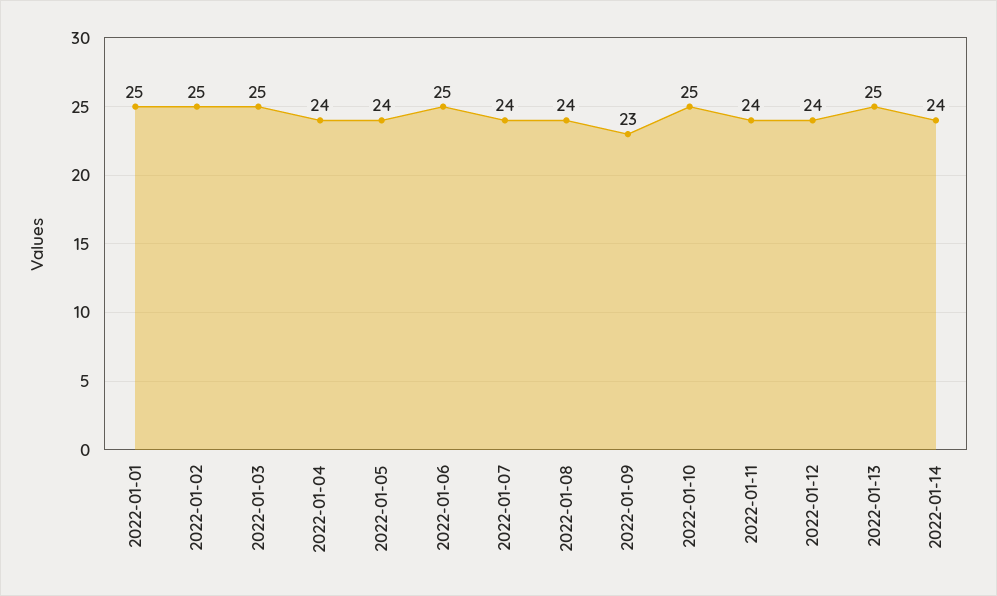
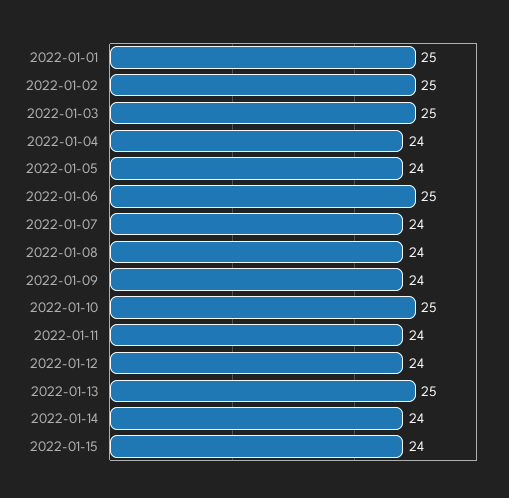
2022-01-09: 23 -> 24
2022-01-15: none -> 24

